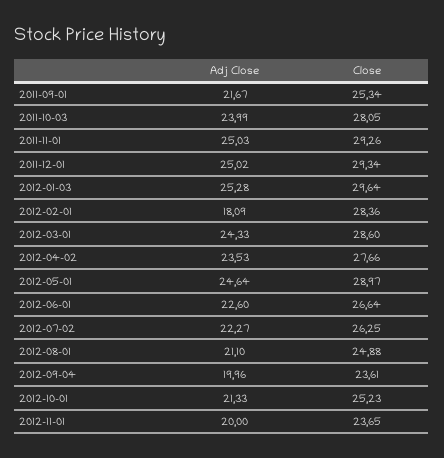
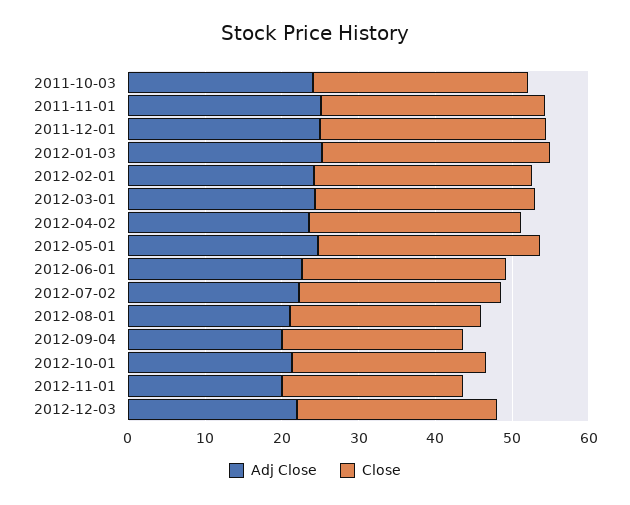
Adj Close, 2011-09-01: 21.67 -> none
Close, 2011-09-01: 25.34 -> none
Adj Close, 2012-02-01: 18.09 -> 24
Adj Close, 2012-12-03: none -> 22
Close, 2012-12-03: none -> 26

